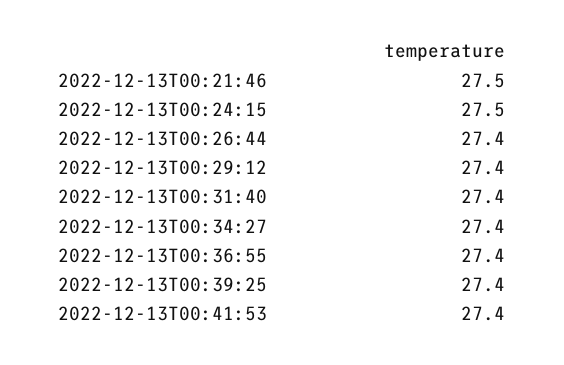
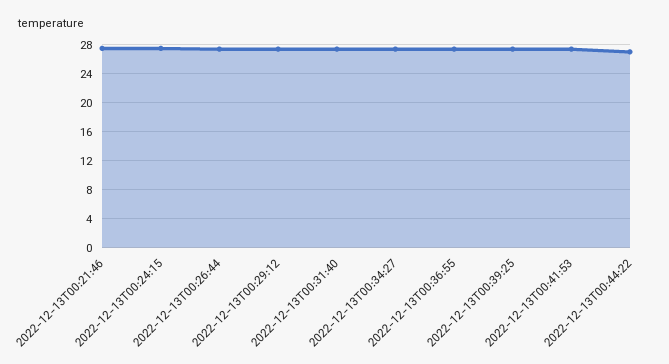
2022-12-13T00:44:22: none -> 27

